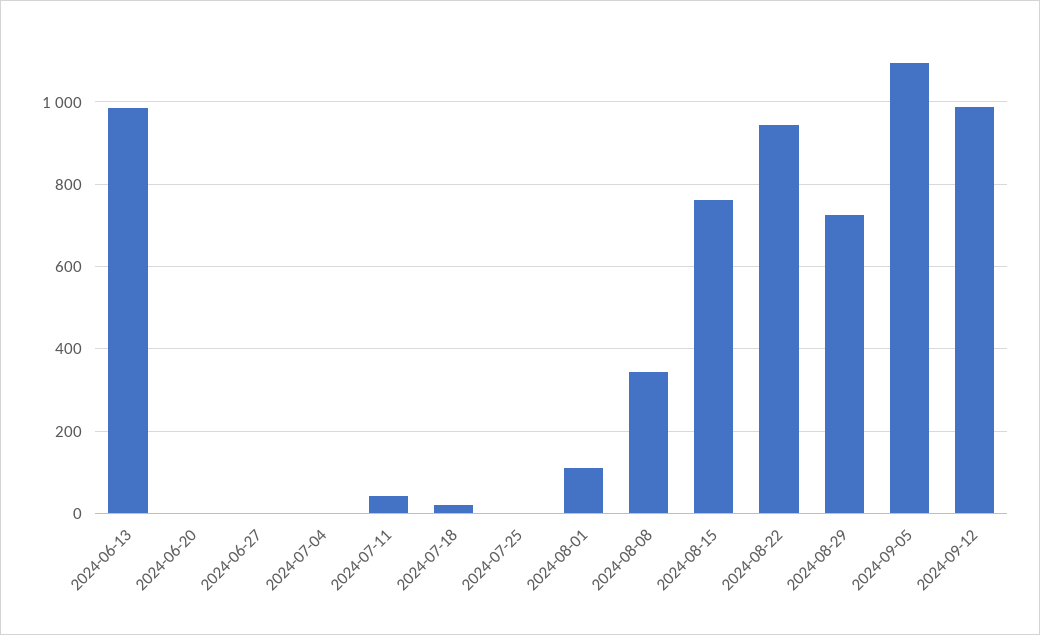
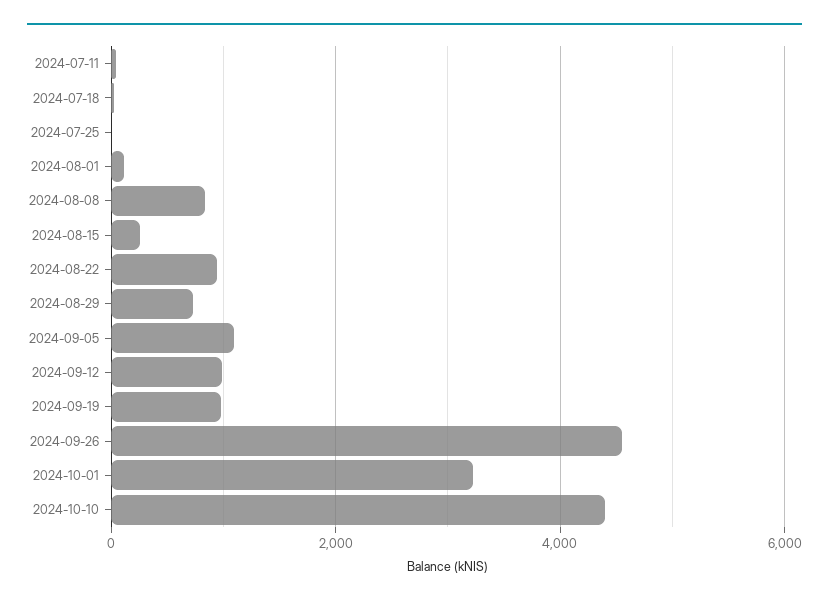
2024-06-13: 980 -> none
2024-06-20: 0 -> none
2024-06-27: 0 -> none
2024-07-04: 0 -> none
2024-08-08: 340 -> 800
2024-08-15: 760 -> 200
2024-09-19: none -> 1000
2024-09-26: none -> 4600
2024-10-01: none -> 3200
2024-10-10: none -> 4400

